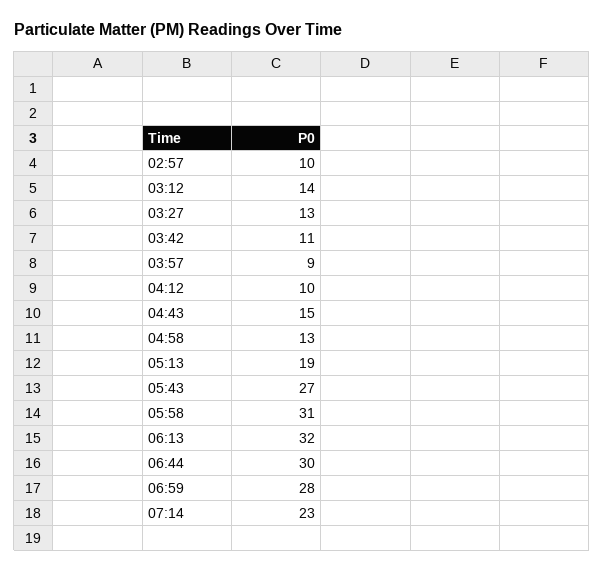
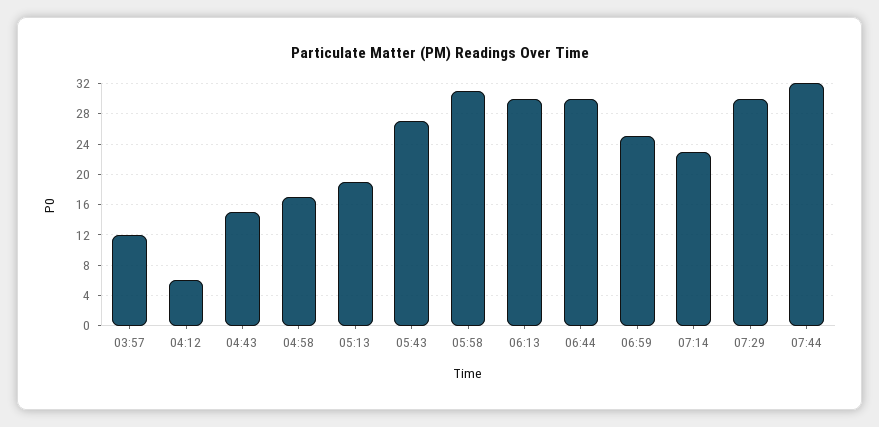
02:57: 10 -> none
03:12: 14 -> none
03:27: 13 -> none
03:42: 11 -> none
03:57: 9 -> 12
04:12: 10 -> 6
04:58: 13 -> 17
06:13: 32 -> 30
06:59: 28 -> 25
07:29: none -> 30
07:44: none -> 32

